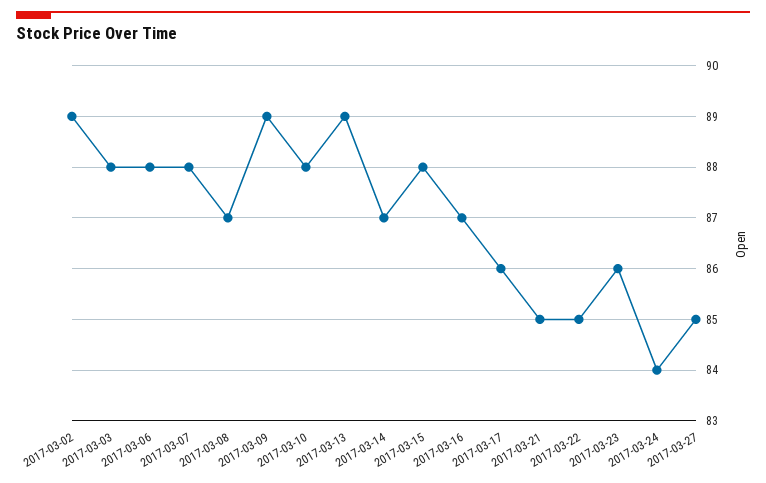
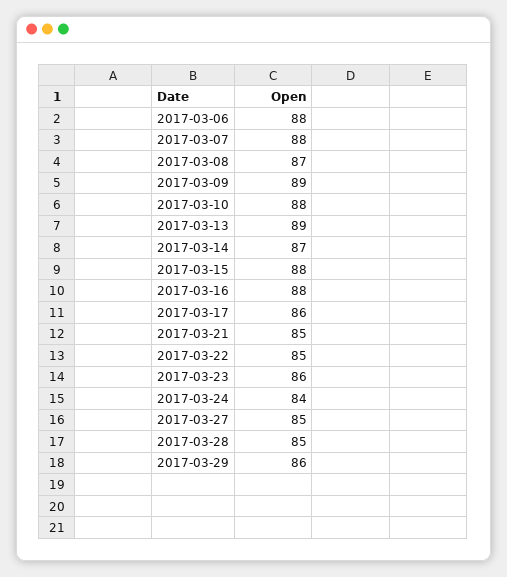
2017-03-02: 89 -> none
2017-03-03: 88 -> none
2017-03-16: 87 -> 88
2017-03-28: none -> 85
2017-03-29: none -> 86

